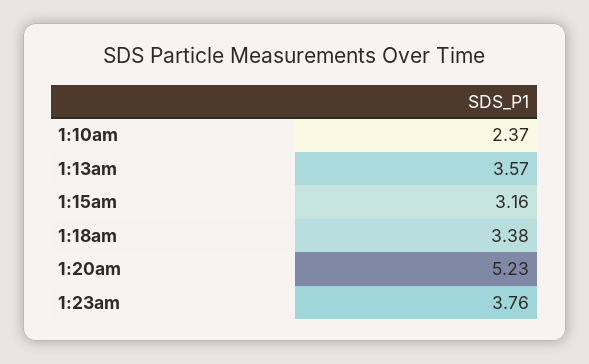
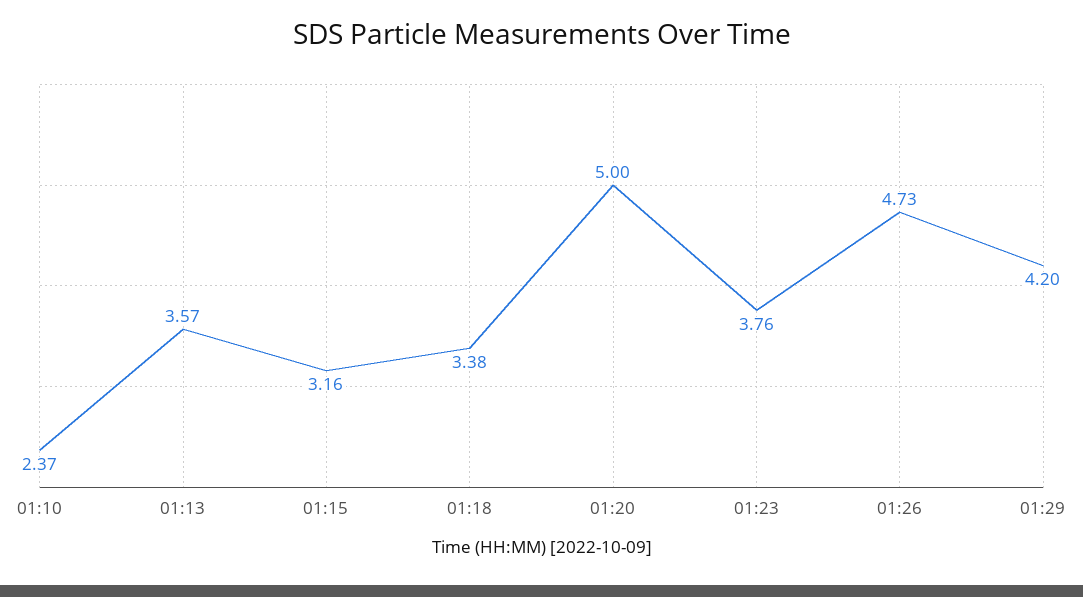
1:20am: 5.23 -> 5
01:26: none -> 4.73
01:29: none -> 4.2

